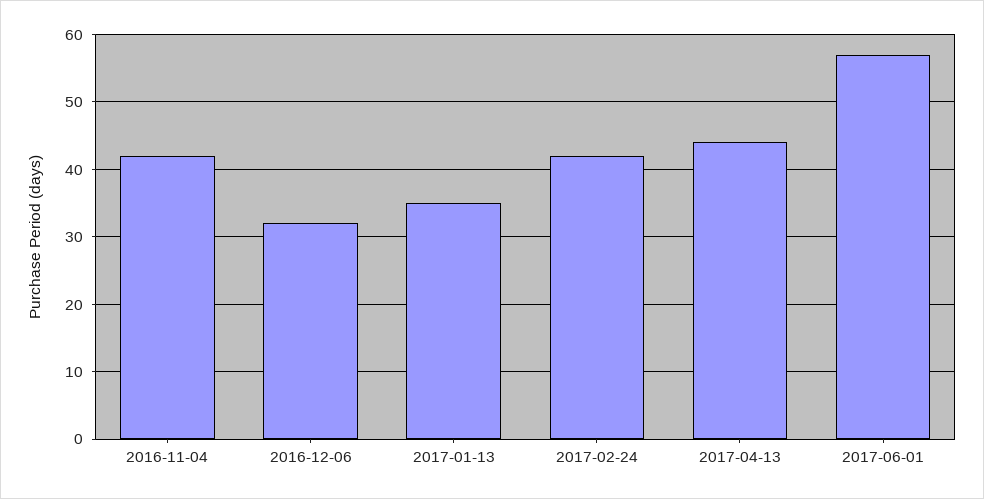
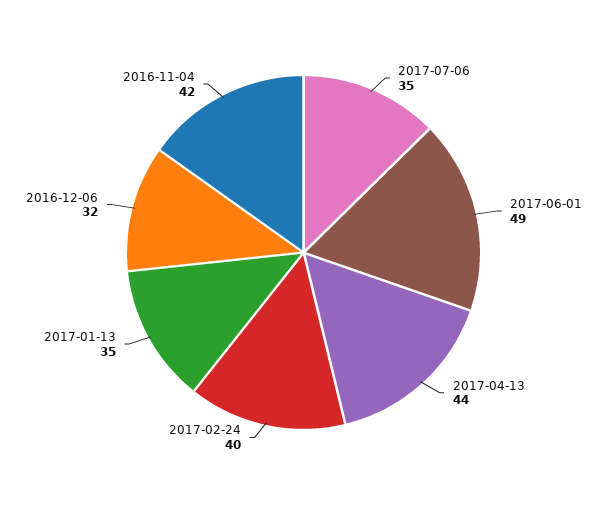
2017-02-24: 42 -> 40
2017-06-01: 57 -> 49
2017-07-06: none -> 35

